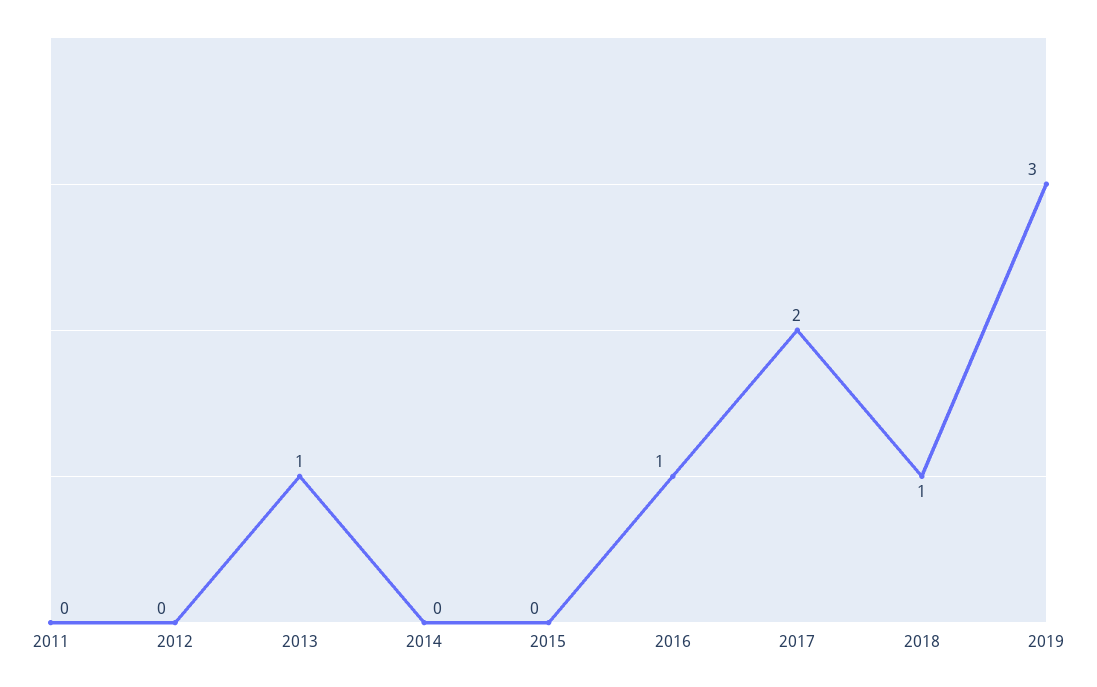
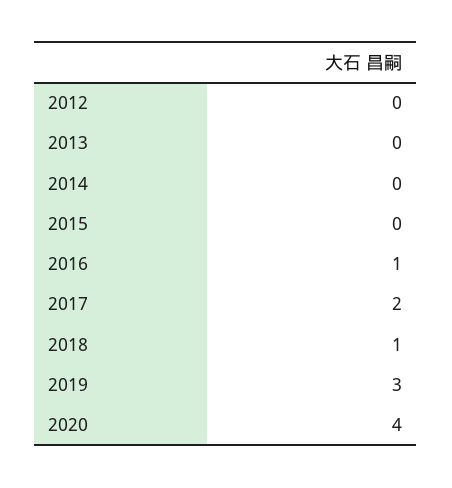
2011: 0 -> none
2013: 1 -> 0
2020: none -> 4

